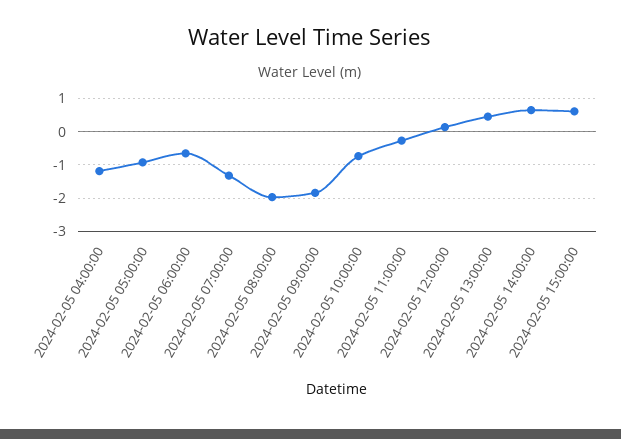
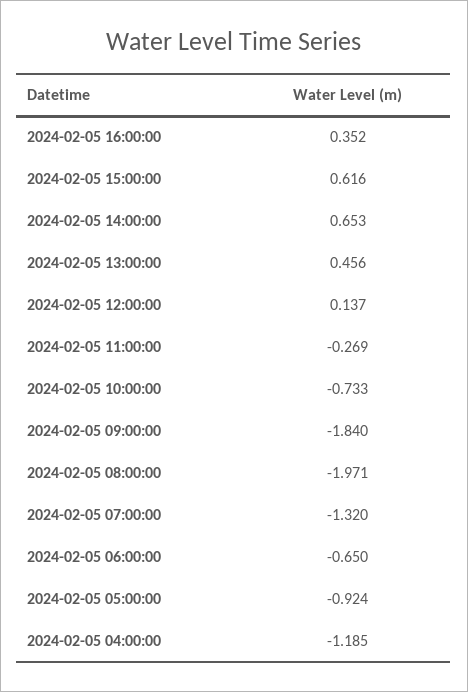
2024-02-05 16:00:00: none -> 0.352

